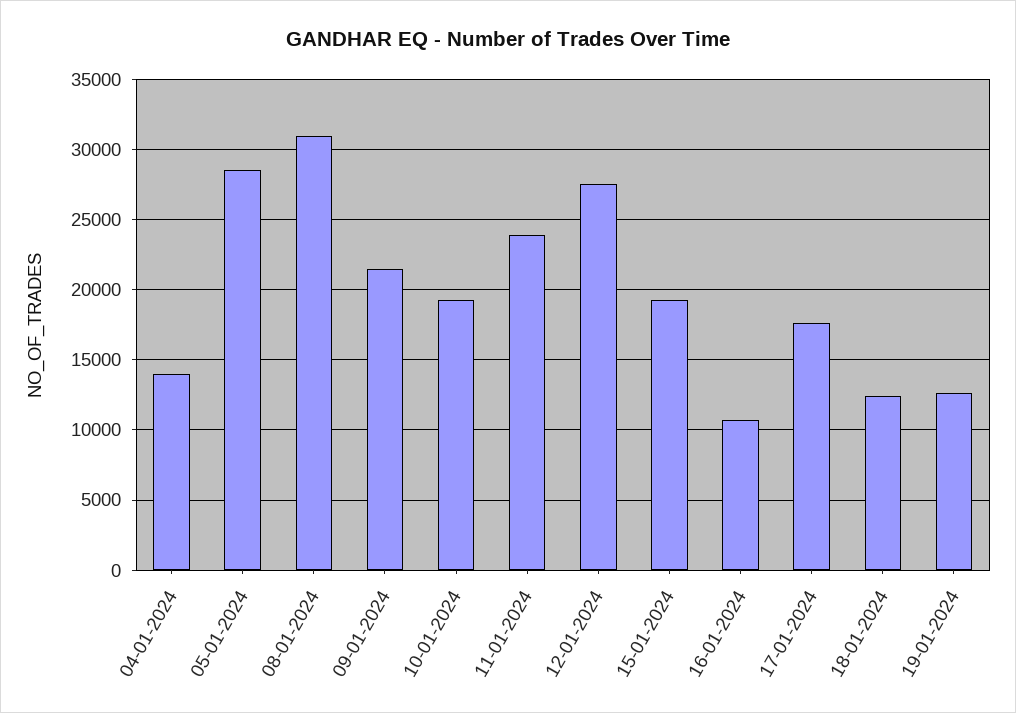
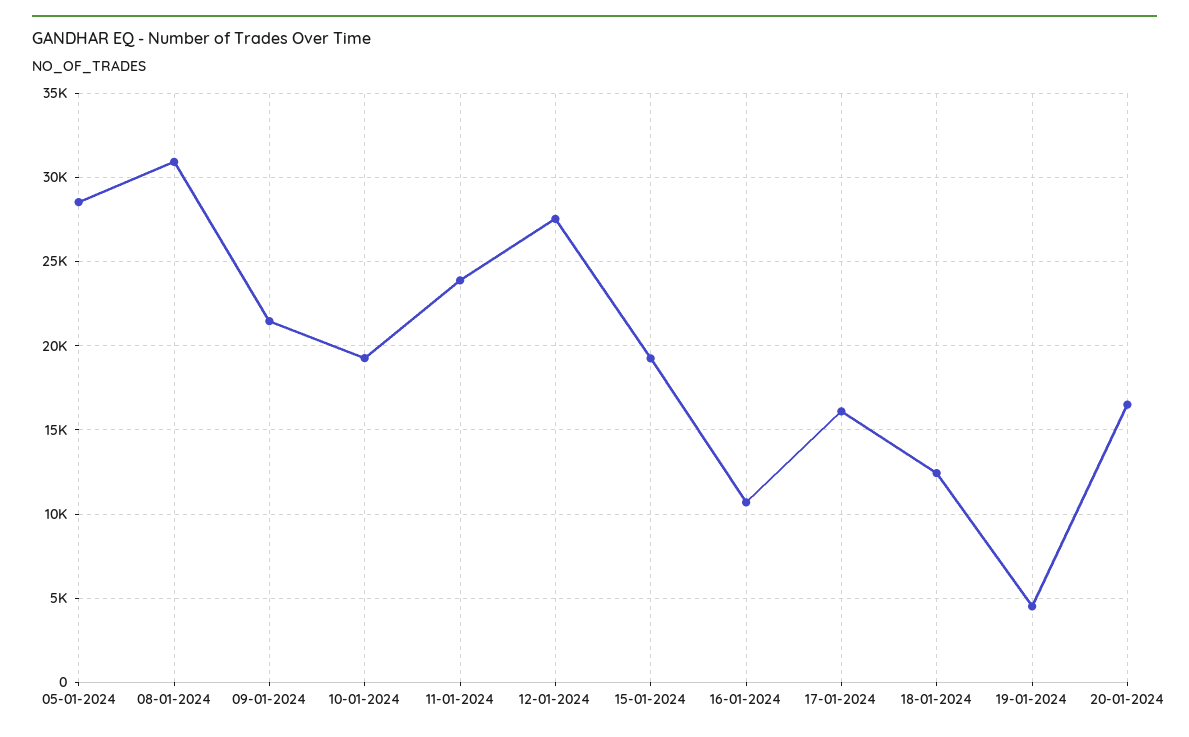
04-01-2024: 14000 -> none
17-01-2024: 17500 -> 16000
19-01-2024: 12500 -> 4500
20-01-2024: none -> 16500

